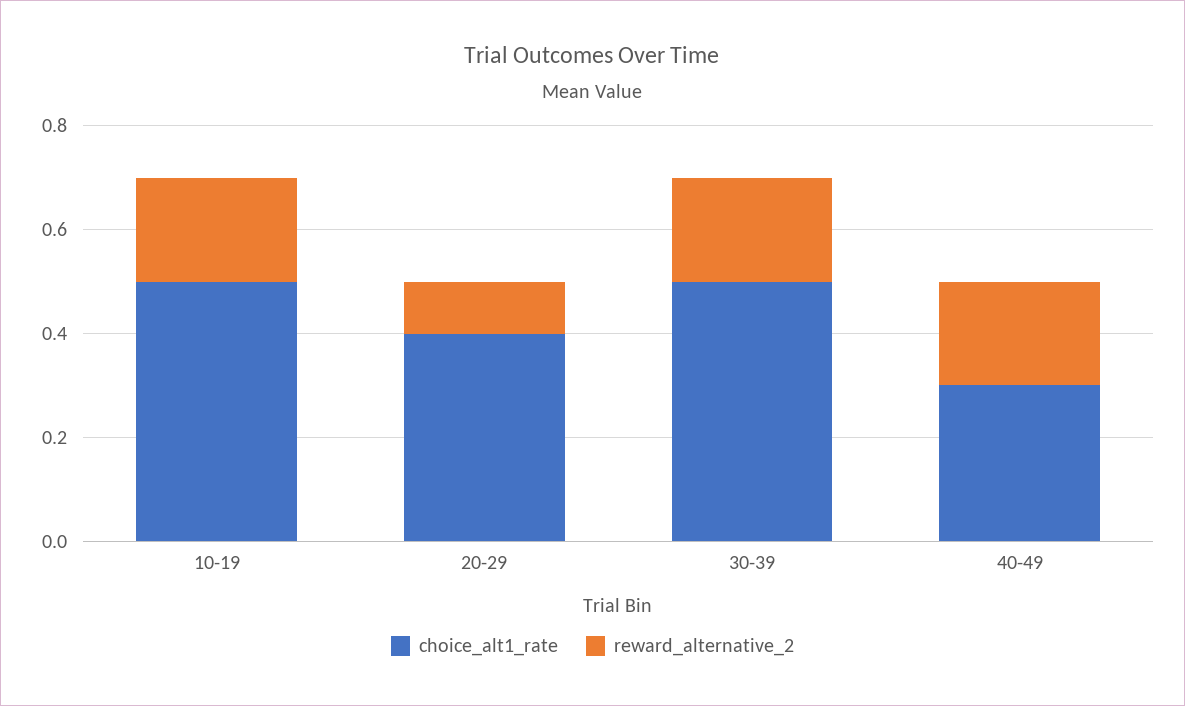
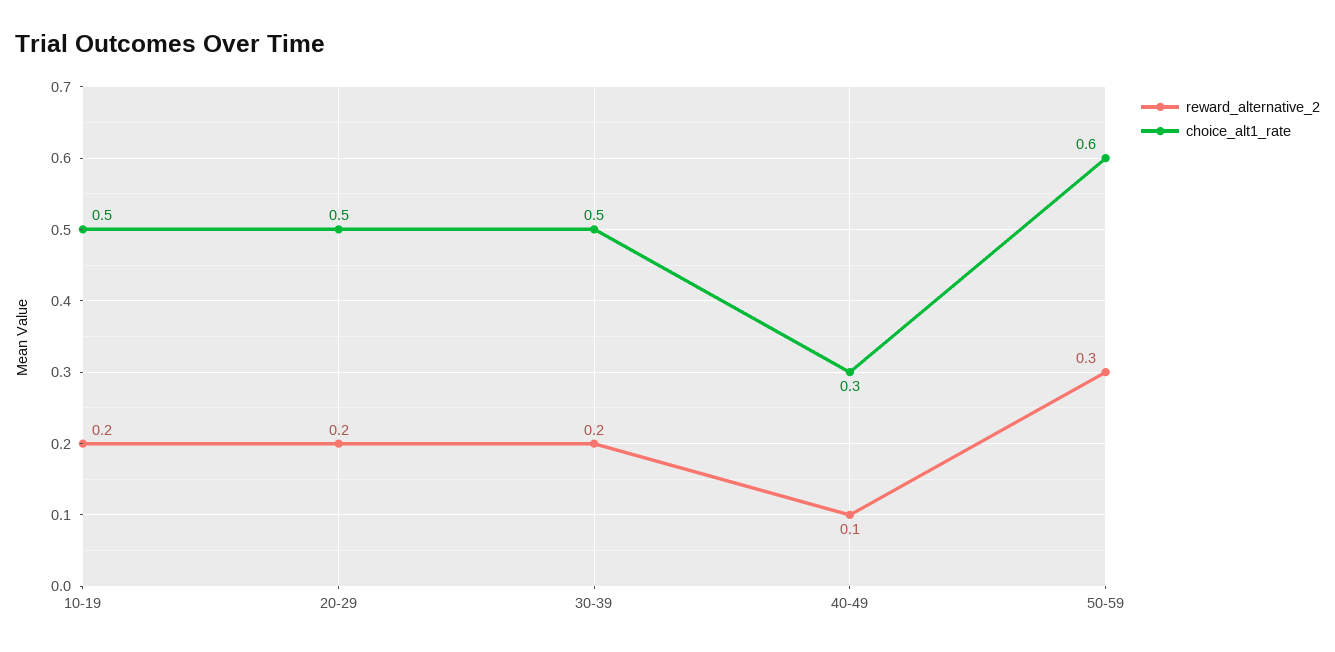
choice_alt1_rate, 20-29: 0.4 -> 0.5
reward_alternative_2, 20-29: 0.1 -> 0.2
reward_alternative_2, 40-49: 0.2 -> 0.1
reward_alternative_2, 50-59: none -> 0.3
choice_alt1_rate, 50-59: none -> 0.6

